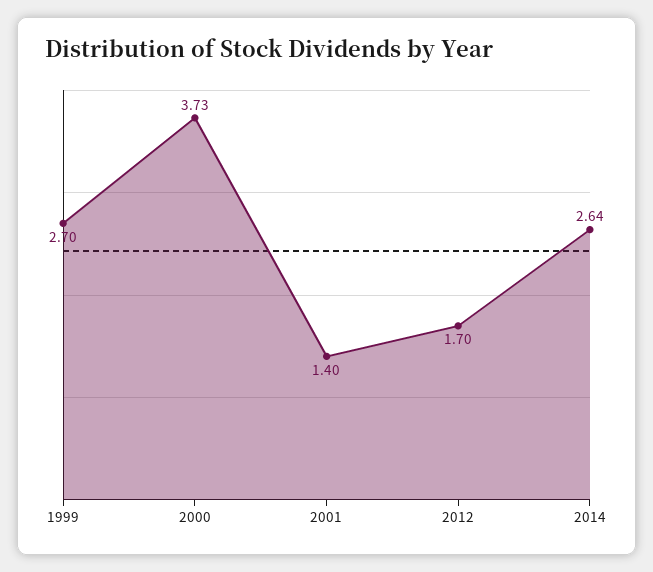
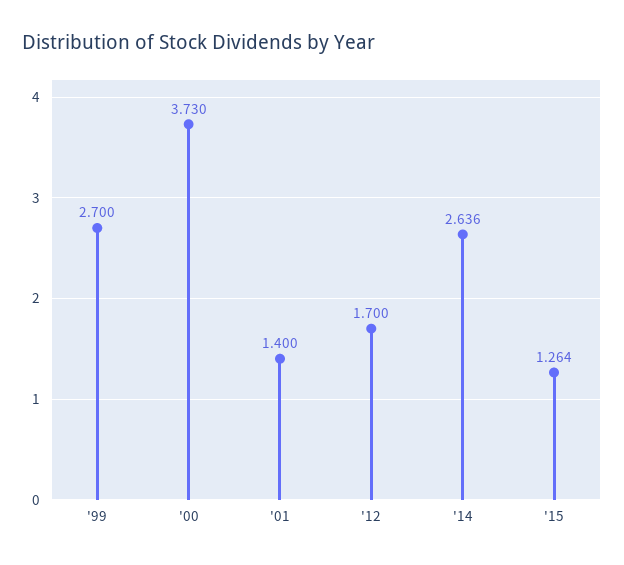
'15: none -> 1.264

